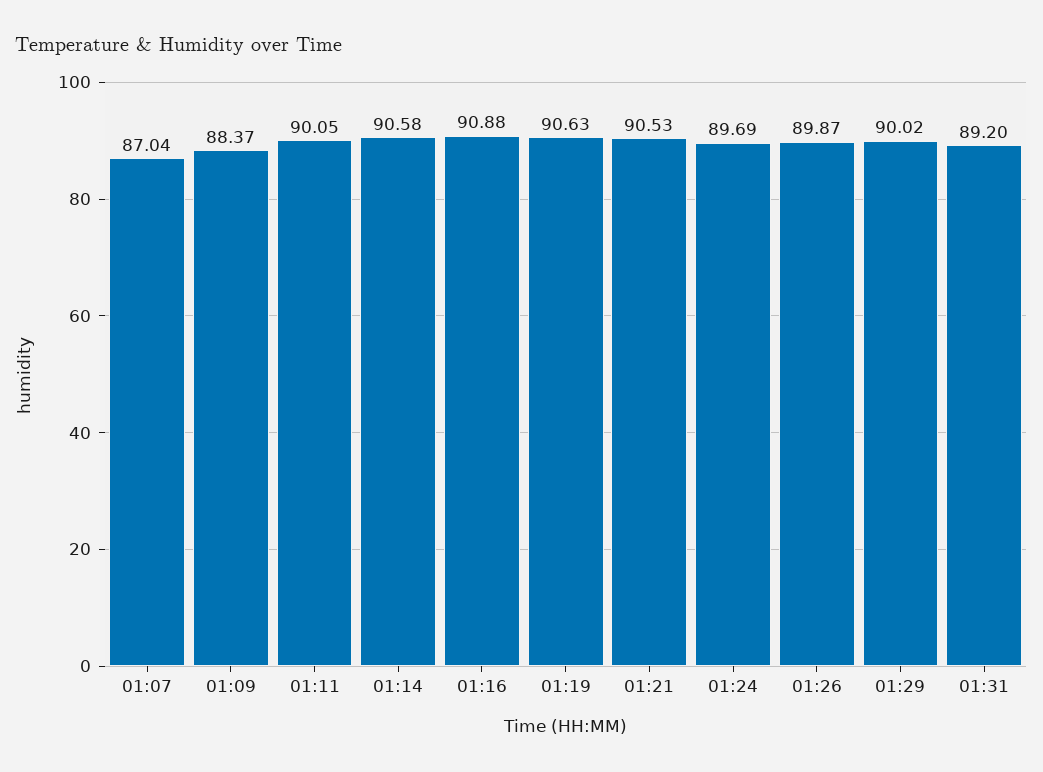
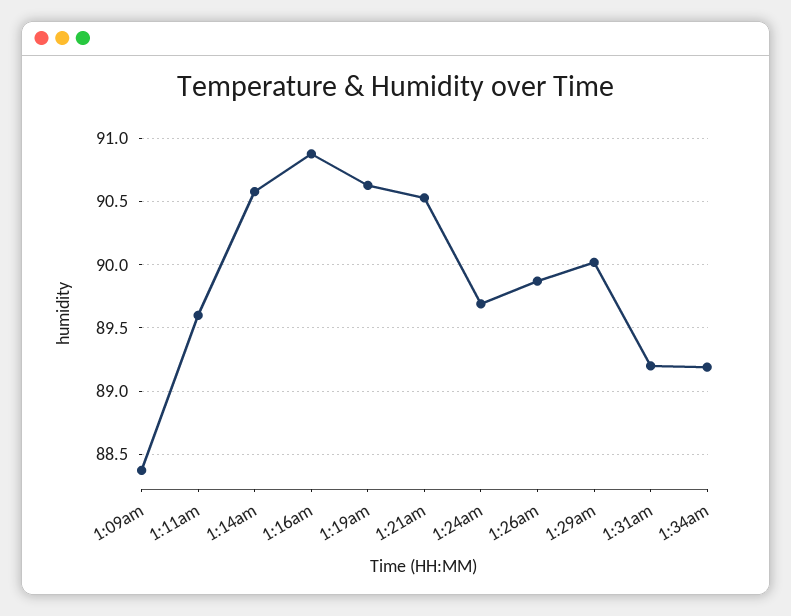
01:07: 87.04 -> none
01:11: 90.05 -> 89.6
1:34am: none -> 89.2

